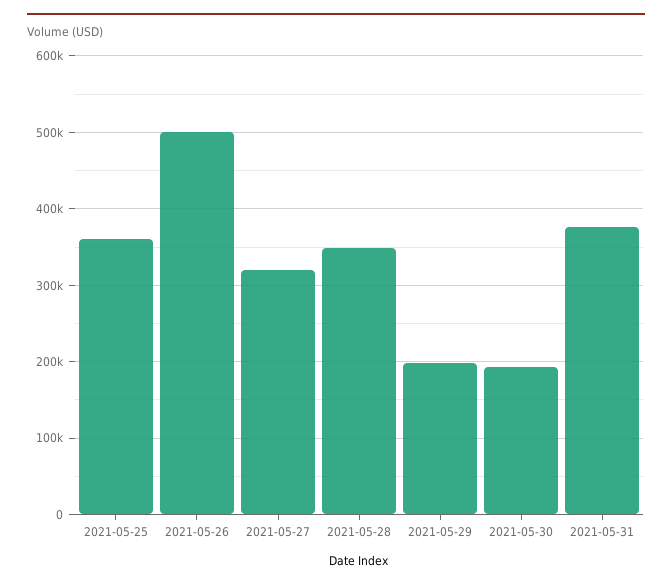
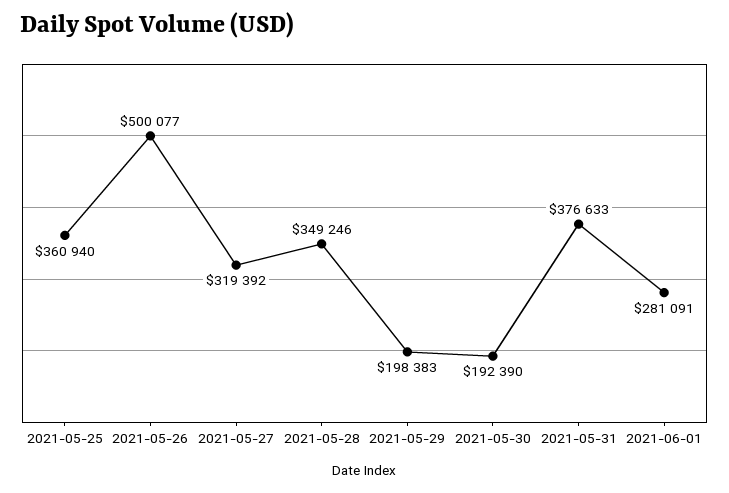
2021-06-01: none -> 281091

